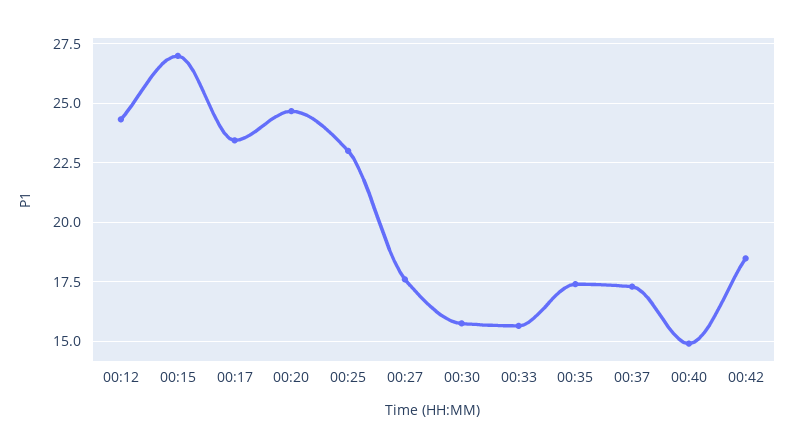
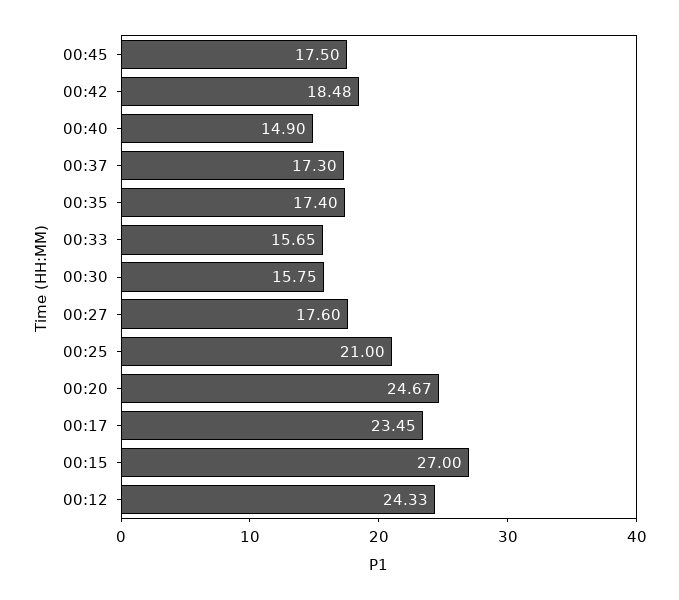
00:25: 23 -> 21
00:45: none -> 17.5

